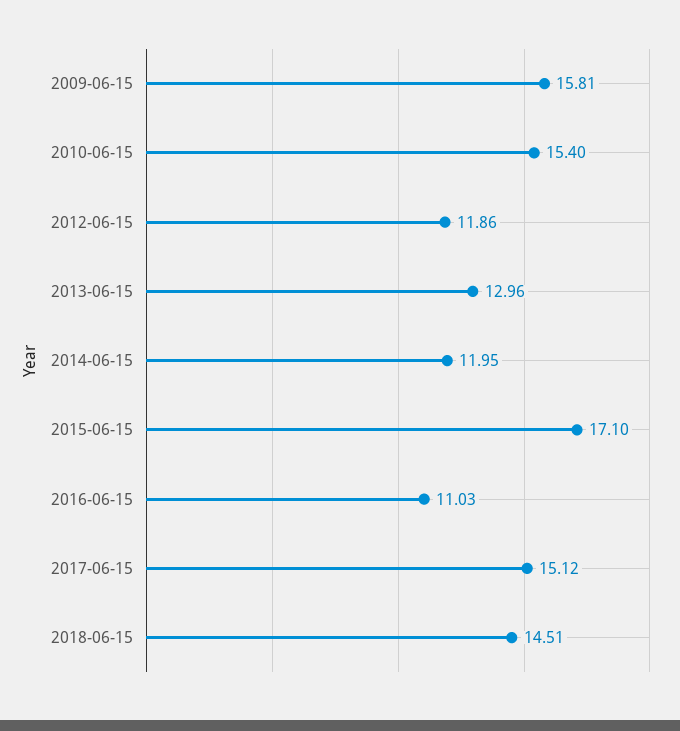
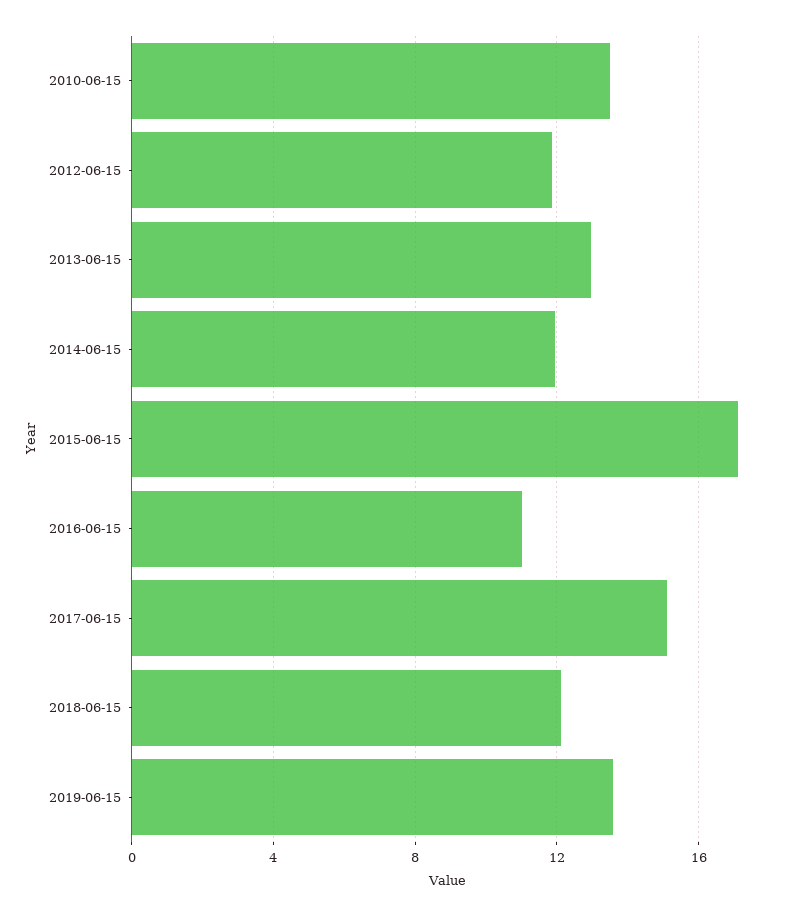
2009-06-15: 15.81 -> none
2010-06-15: 15.4 -> 13.5
2018-06-15: 14.51 -> 12
2019-06-15: none -> 13.5

